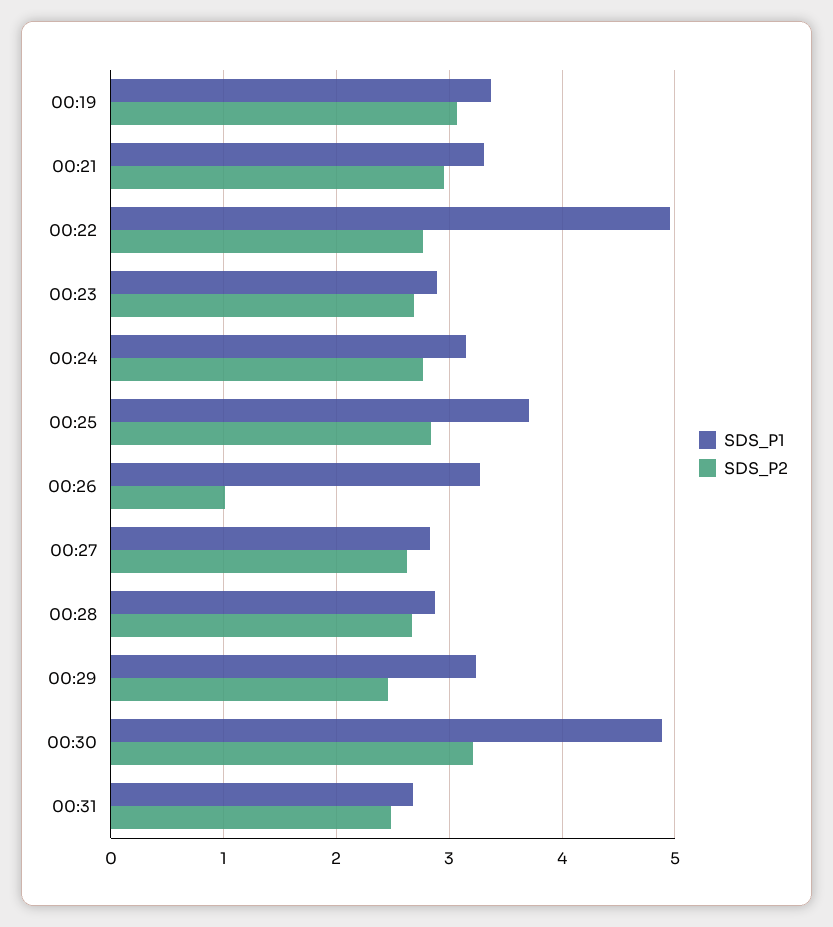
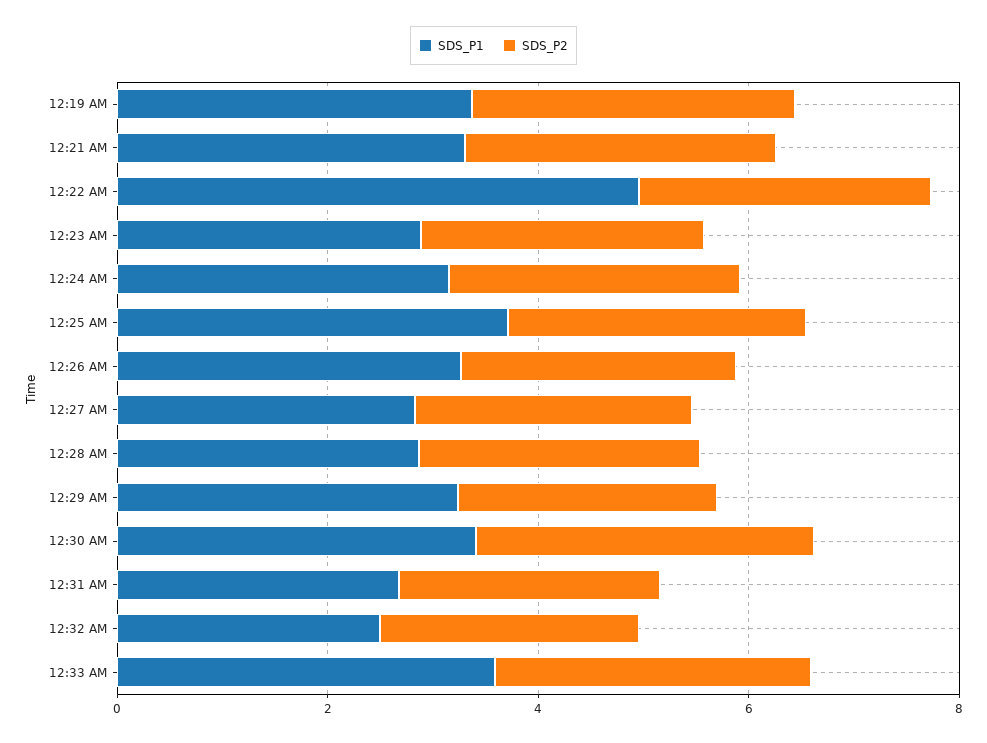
SDS_P2, 00:26: 1 -> 2.5
SDS_P1, 00:30: 4.9 -> 3.5
SDS_P1, 12:32 AM: none -> 2.5
SDS_P2, 12:32 AM: none -> 2.5
SDS_P1, 12:33 AM: none -> 3.5
SDS_P2, 12:33 AM: none -> 3

